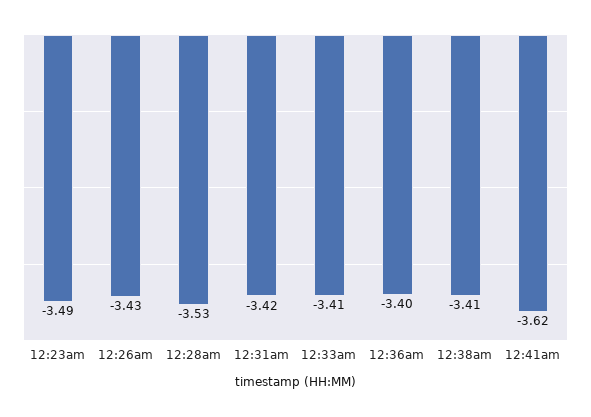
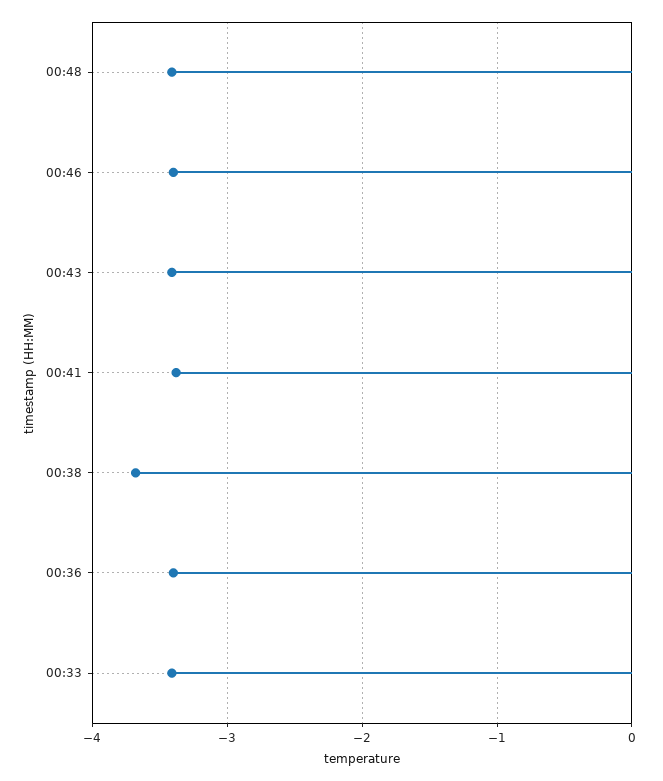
12:23am: -3.49 -> none
12:26am: -3.43 -> none
12:28am: -3.53 -> none
12:31am: -3.42 -> none
12:38am: -3.41 -> -3.7
12:41am: -3.62 -> -3.4
00:48: none -> -3.4
00:46: none -> -3.4
00:43: none -> -3.4

